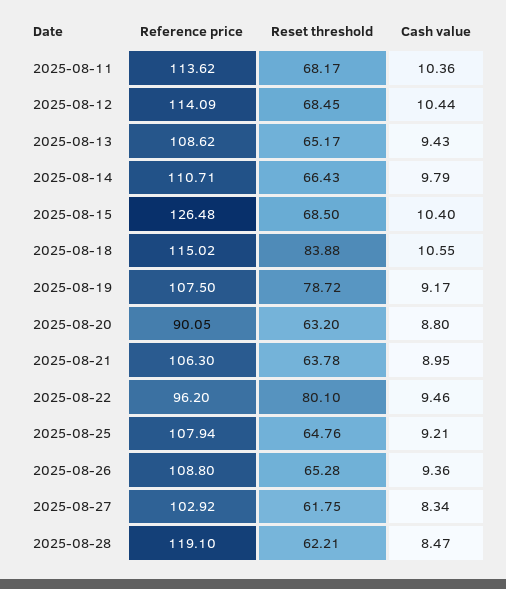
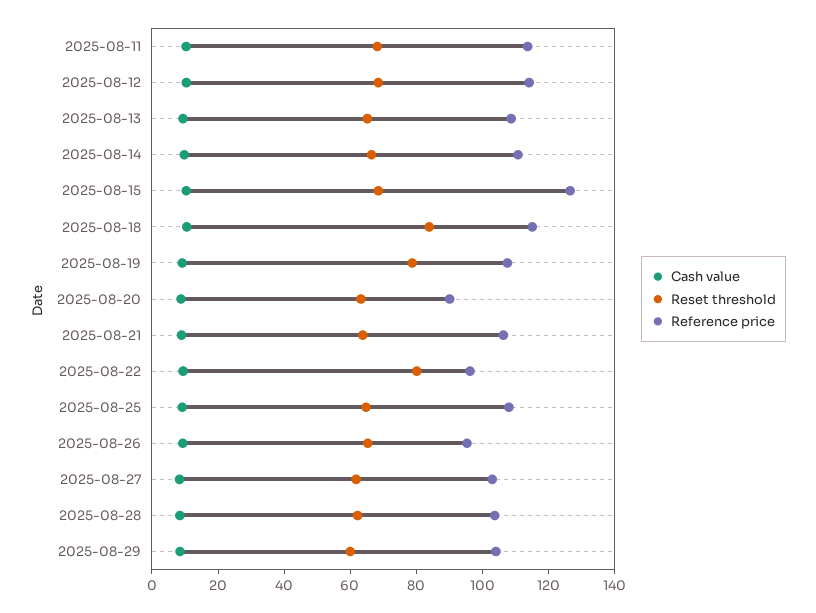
Reference price, 2025-08-26: 108.8 -> 95
Reference price, 2025-08-28: 119.1 -> 105
Cash value, 2025-08-29: none -> 10
Reset threshold, 2025-08-29: none -> 60
Reference price, 2025-08-29: none -> 105

